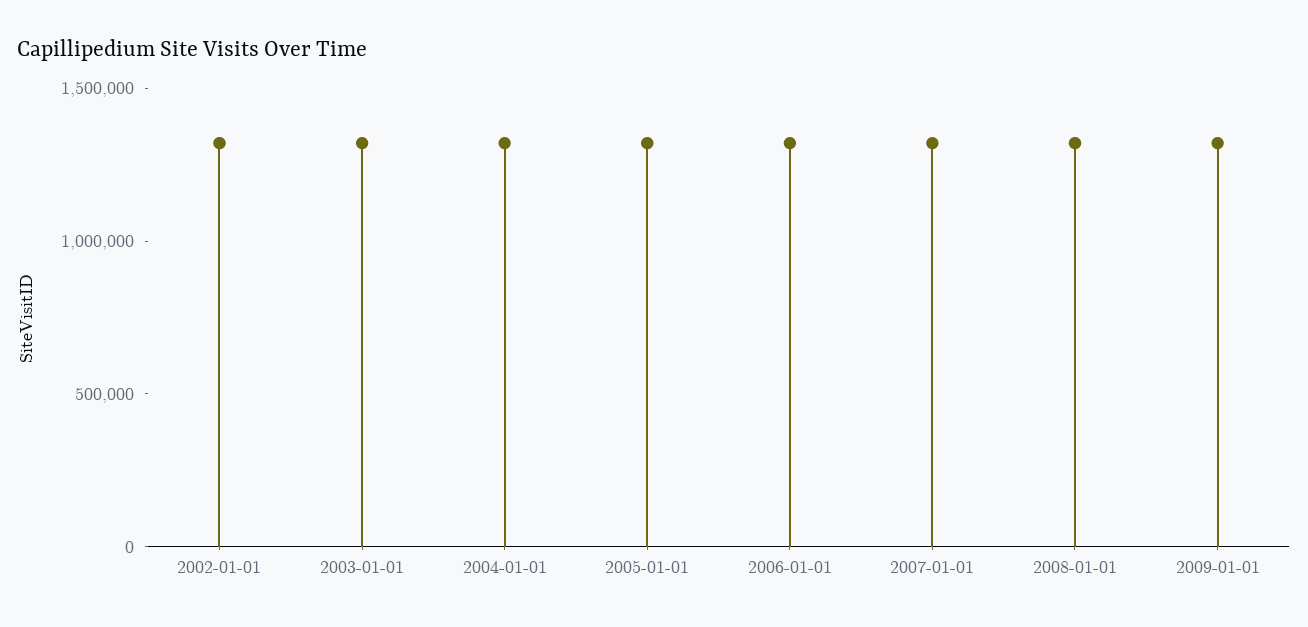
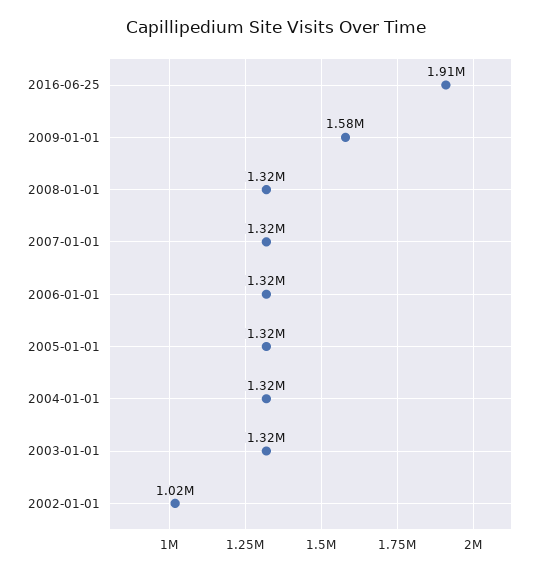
2002-01-01: 1300000 -> 1020000
2009-01-01: 1300000 -> 1580000
2016-06-25: none -> 1910000

